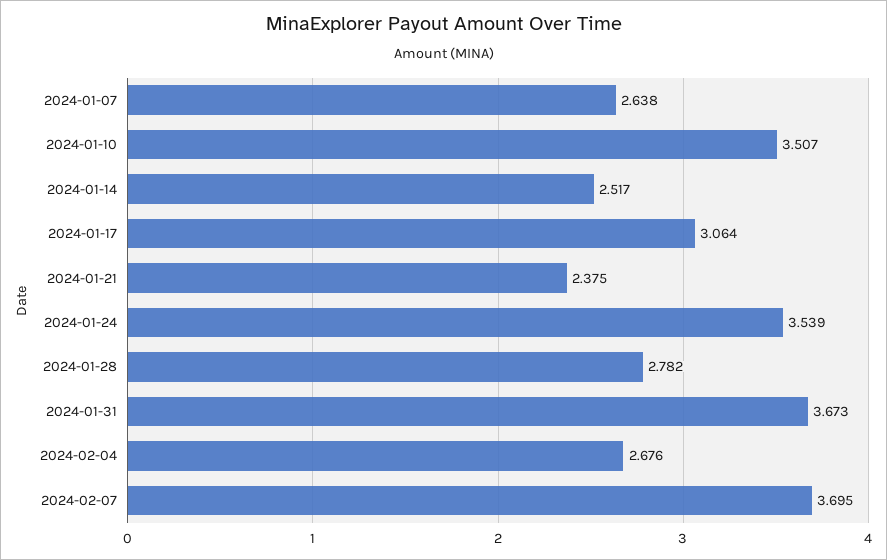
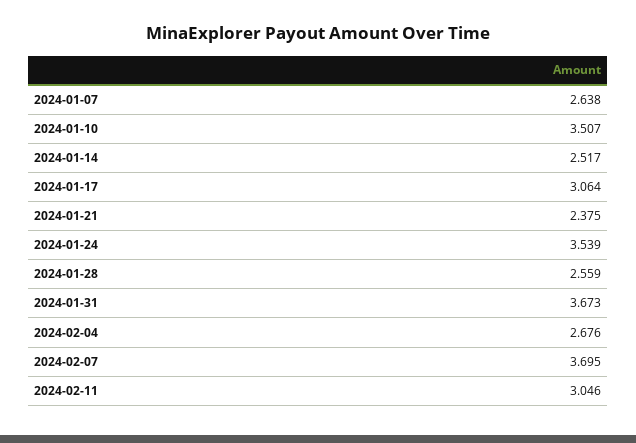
2024-01-28: 2.782 -> 2.559
2024-02-11: none -> 3.046

